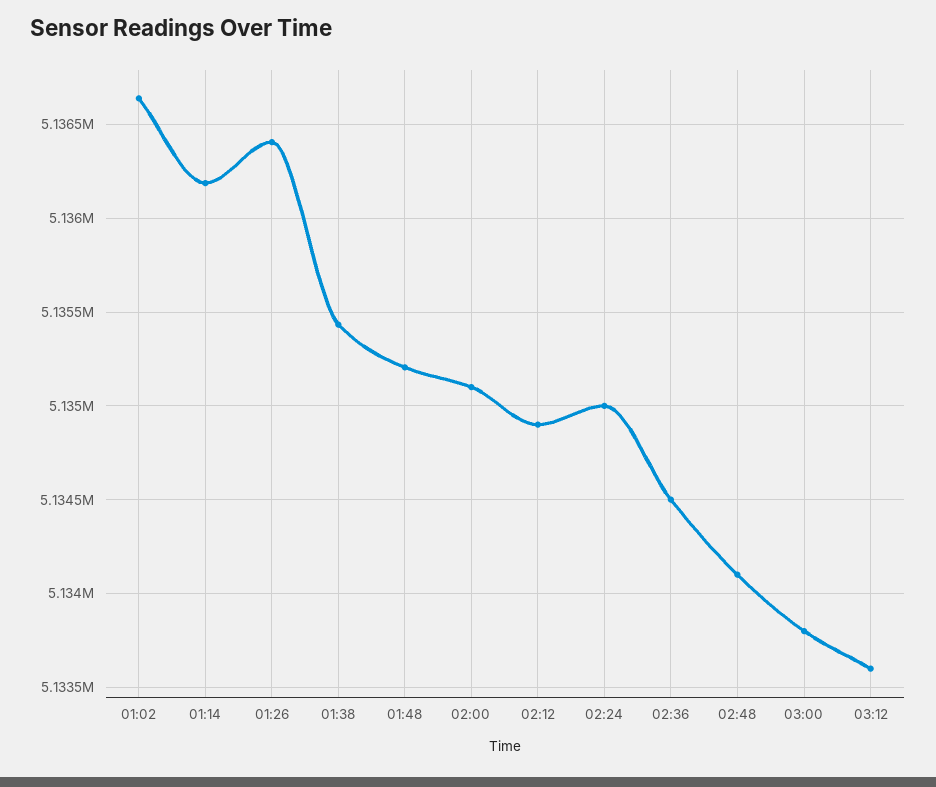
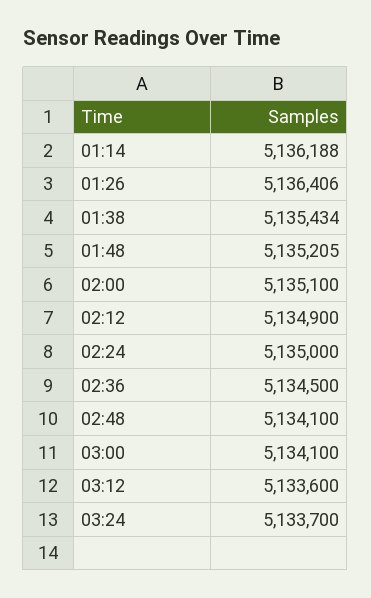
01:02: 5136650 -> none
03:00: 5133800 -> 5134100
03:24: none -> 5133700

